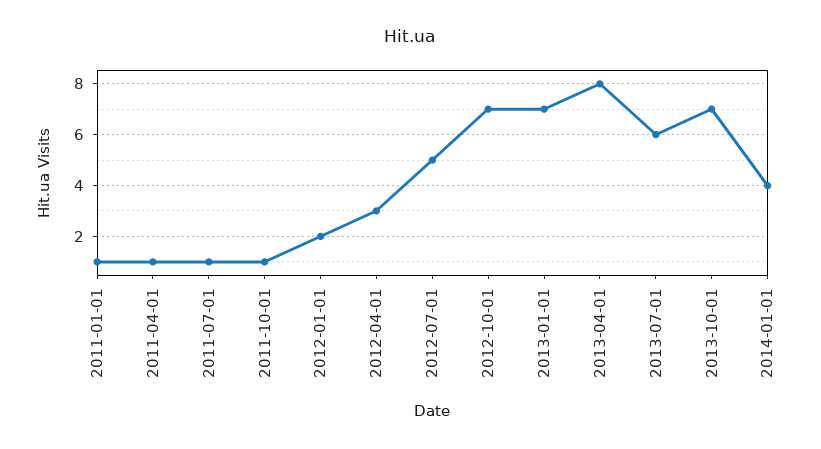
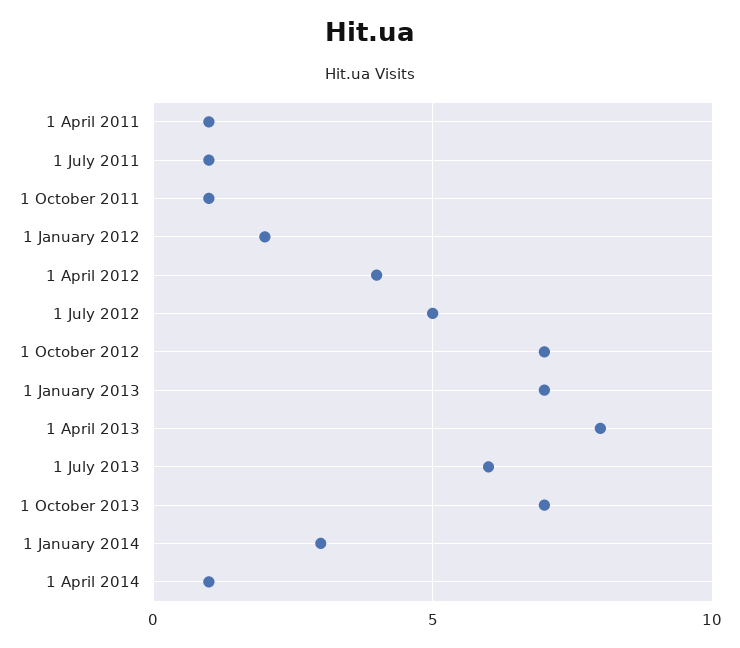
2011-01-01: 1 -> none
2012-04-01: 3 -> 4
2014-01-01: 4 -> 3
1 April 2014: none -> 1

